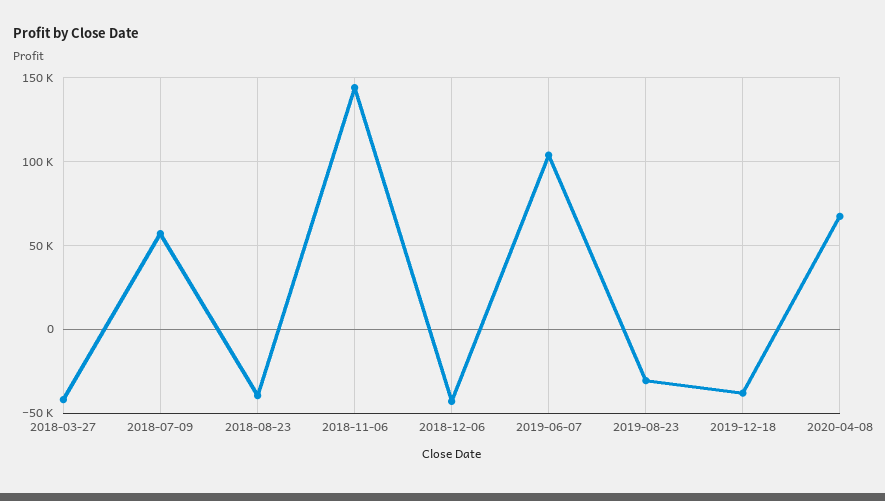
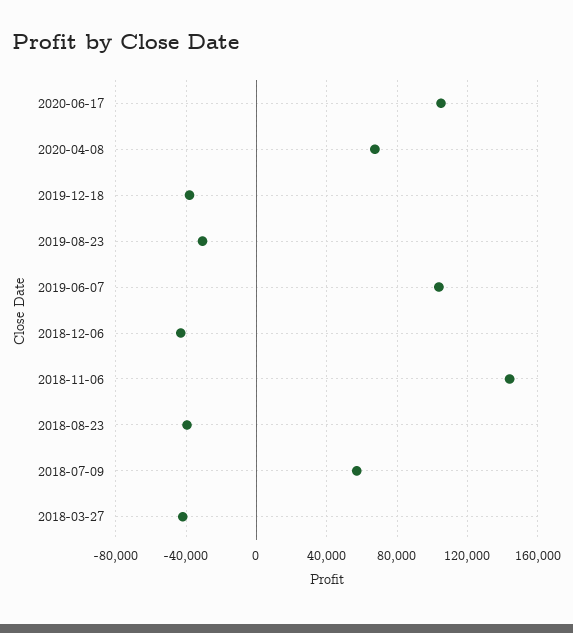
2020-06-17: none -> 105000

